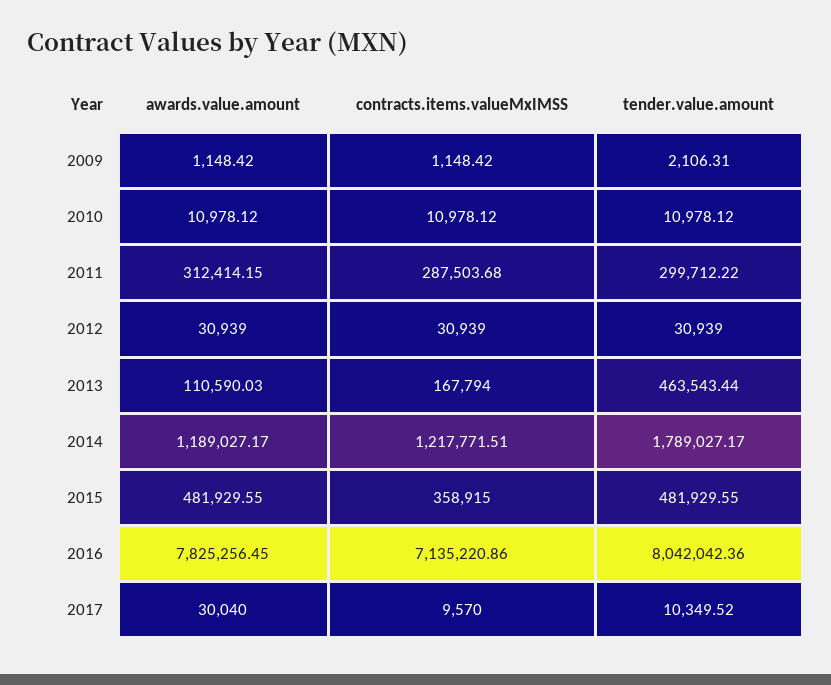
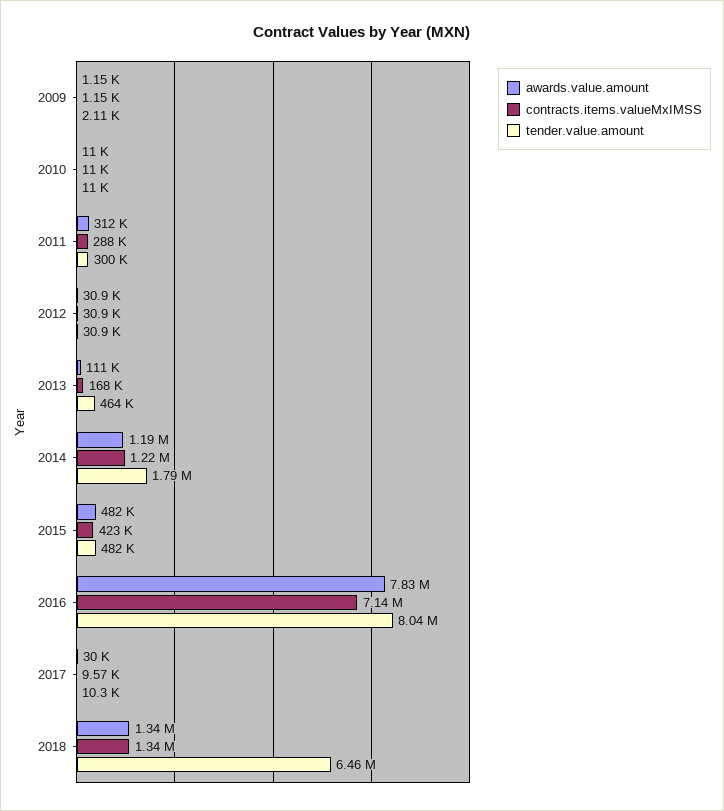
contracts.items.valueMxIMSS, 2015: 358915 -> 423000
awards.value.amount, 2018: none -> 1340000
contracts.items.valueMxIMSS, 2018: none -> 1340000
tender.value.amount, 2018: none -> 6460000

